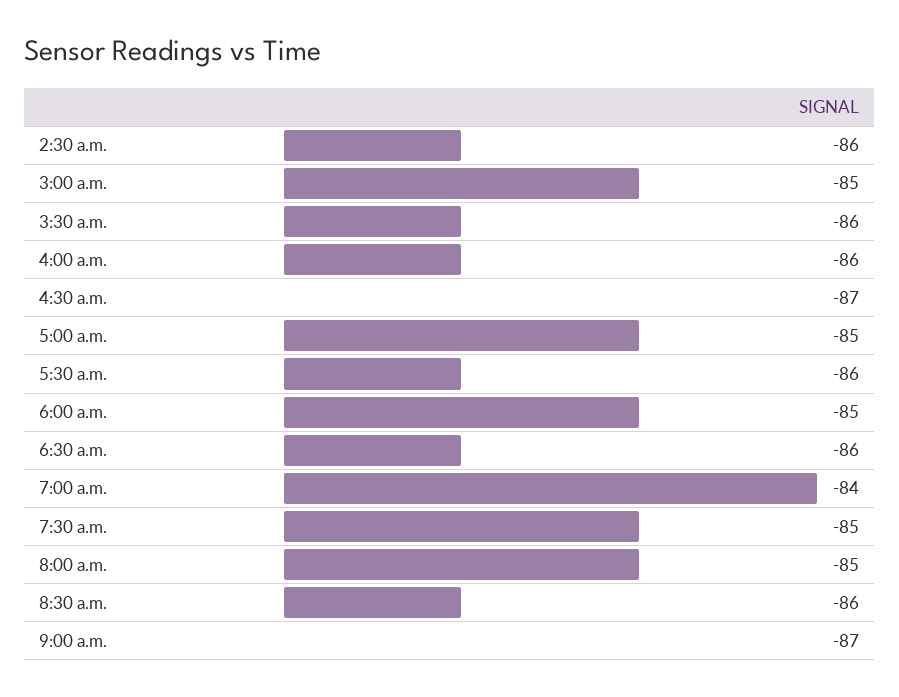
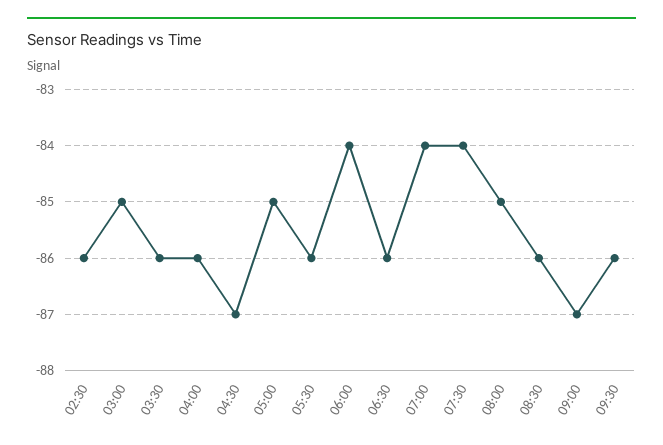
6:00 a.m.: -85 -> -84
7:30 a.m.: -85 -> -84
09:30: none -> -86

